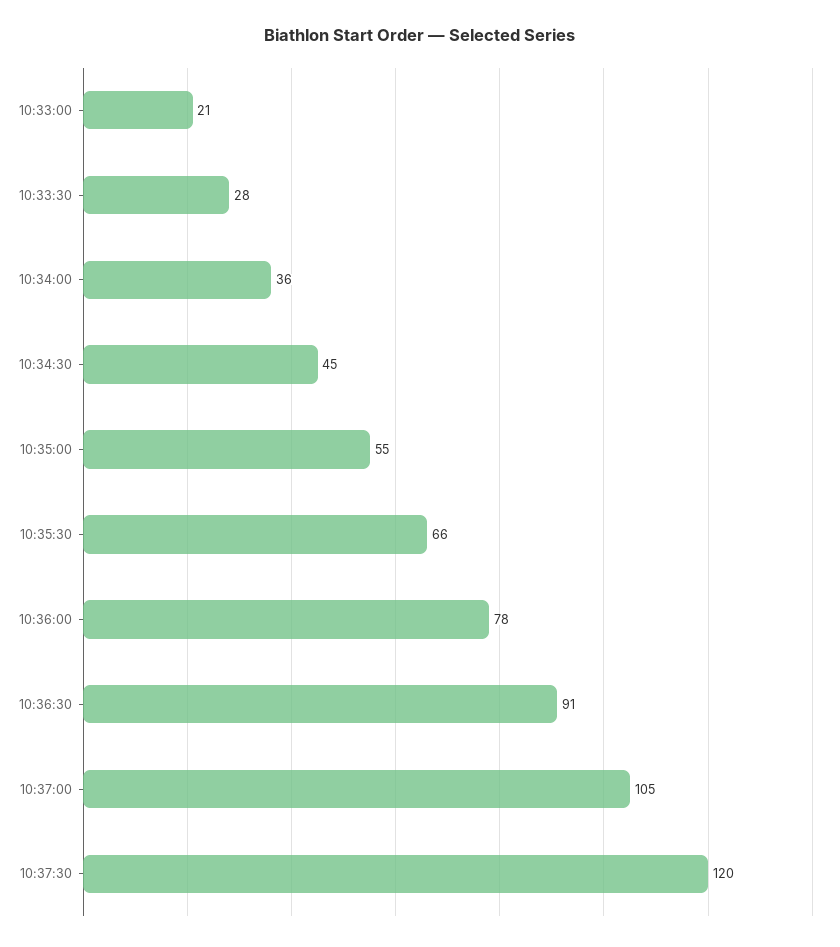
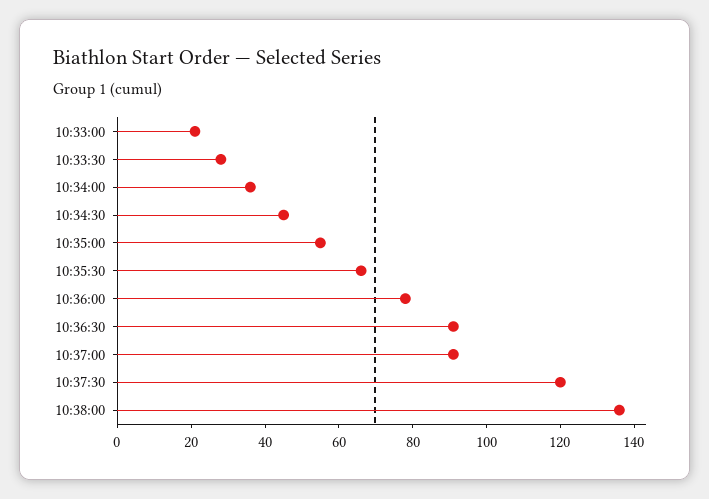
10:37:00: 105 -> 90
10:38:00: none -> 135

